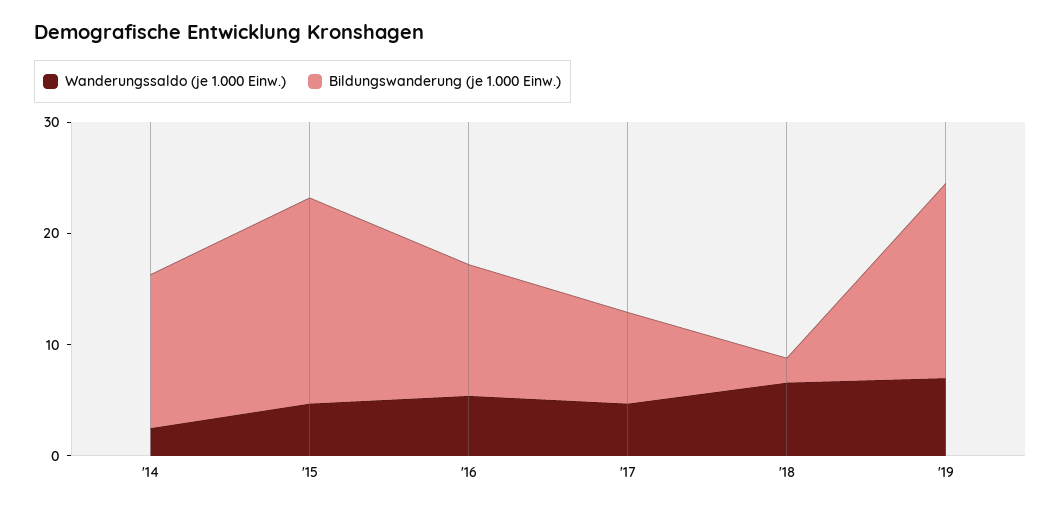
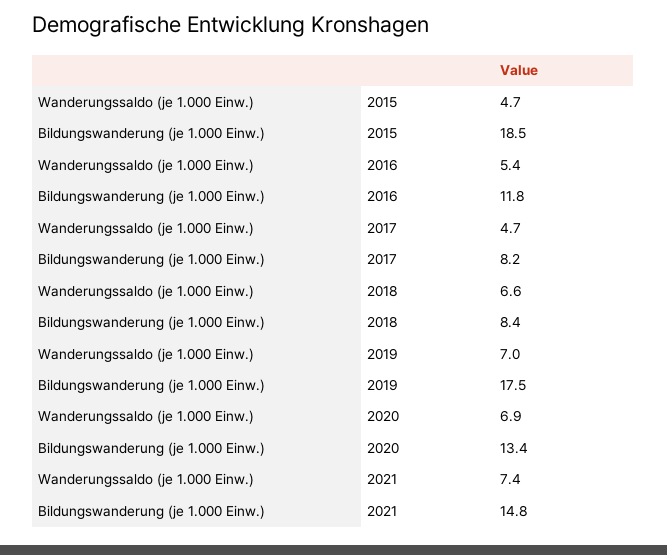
Wanderungssaldo (je 1.000 Einw.), '14: 2 -> none
Bildungswanderung (je 1.000 Einw.), '14: 14 -> none
Bildungswanderung (je 1.000 Einw.), '18: 2 -> 8.4
Wanderungssaldo (je 1.000 Einw.), 2020: none -> 6.9
Bildungswanderung (je 1.000 Einw.), 2020: none -> 13.4
Wanderungssaldo (je 1.000 Einw.), 2021: none -> 7.4
Bildungswanderung (je 1.000 Einw.), 2021: none -> 14.8

